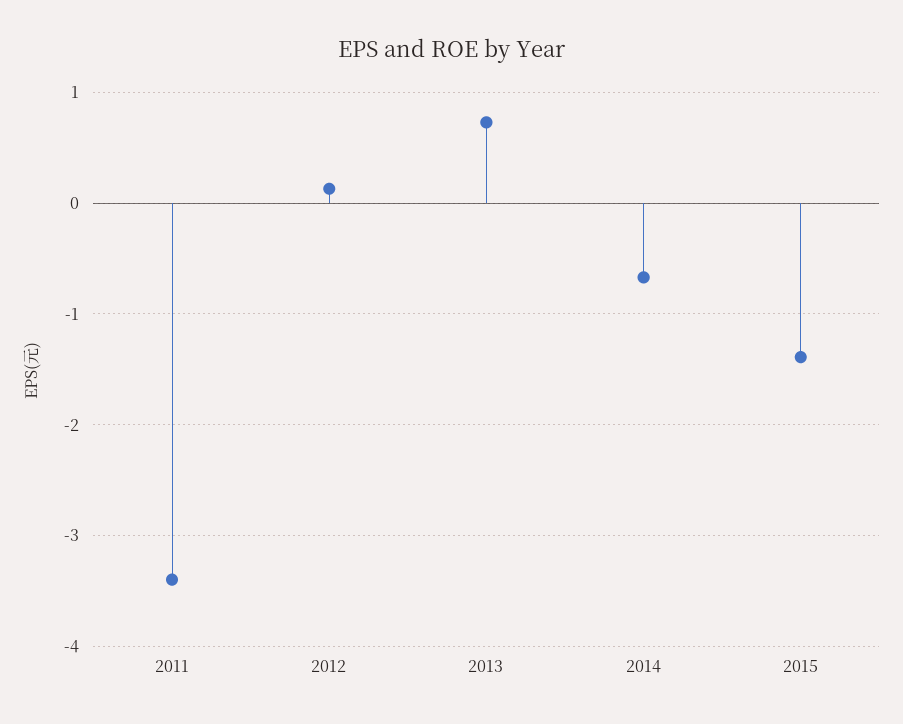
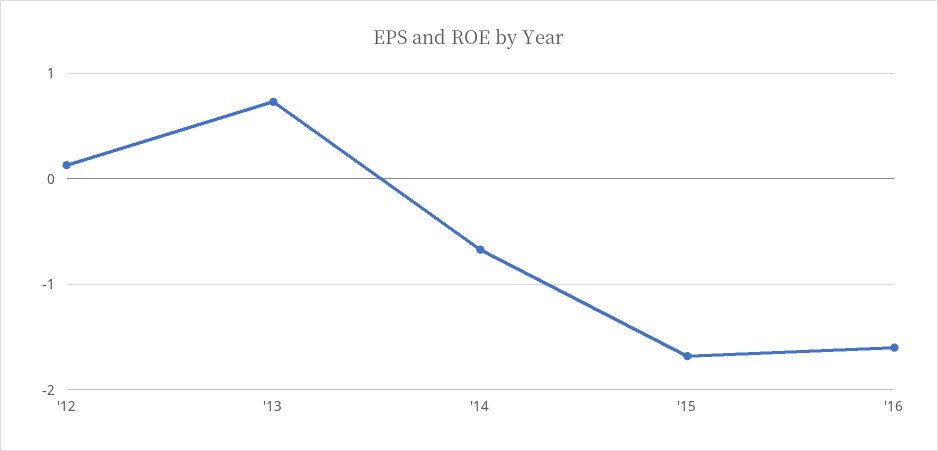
2011: -3.4 -> none
2015: -1.4 -> -1.7
'16: none -> -1.6

